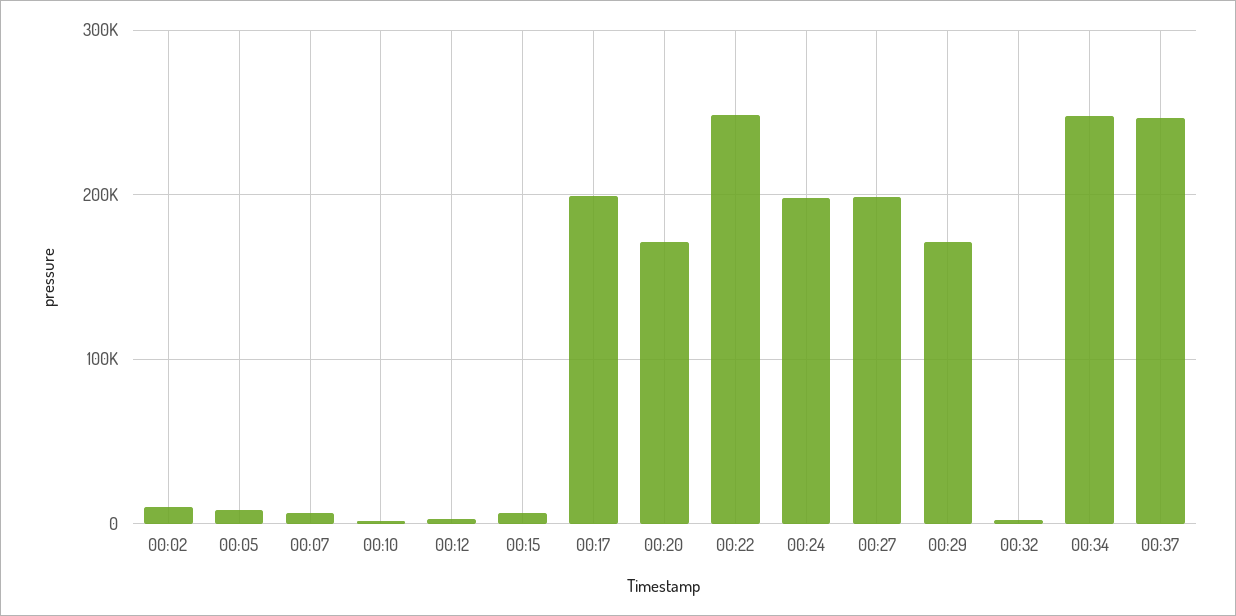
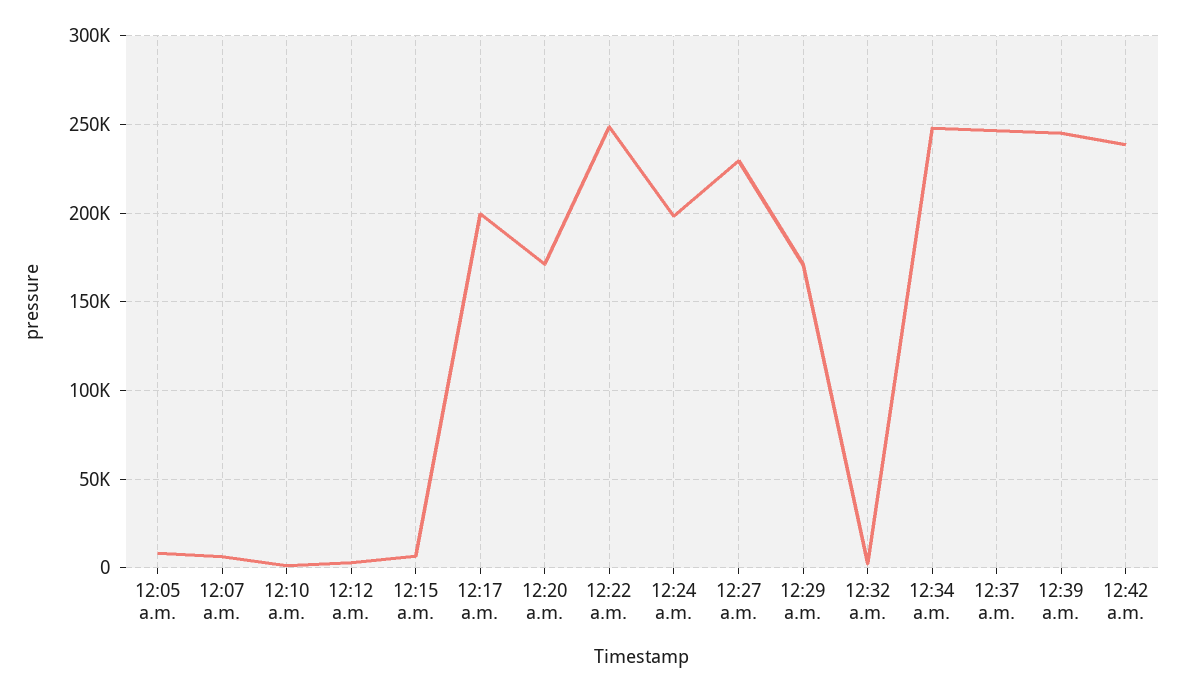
00:02: 10000 -> none
00:27: 200000 -> 230000
12:39 a.m.: none -> 245000
12:42 a.m.: none -> 240000

